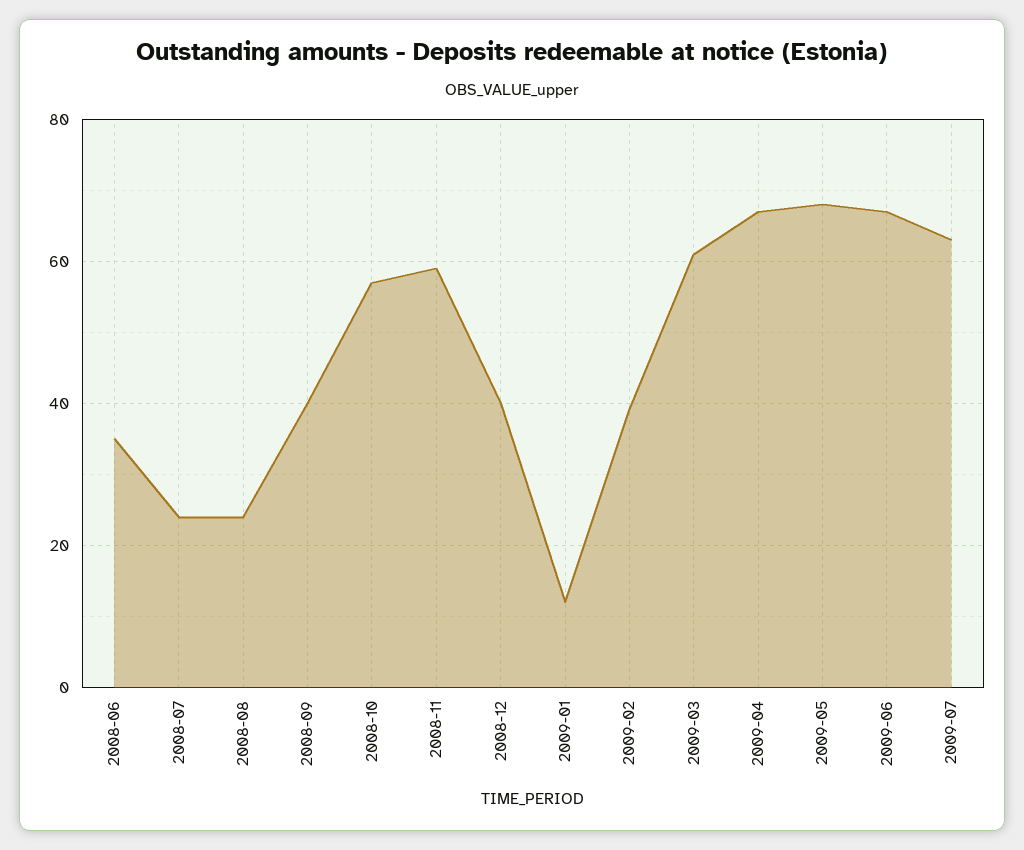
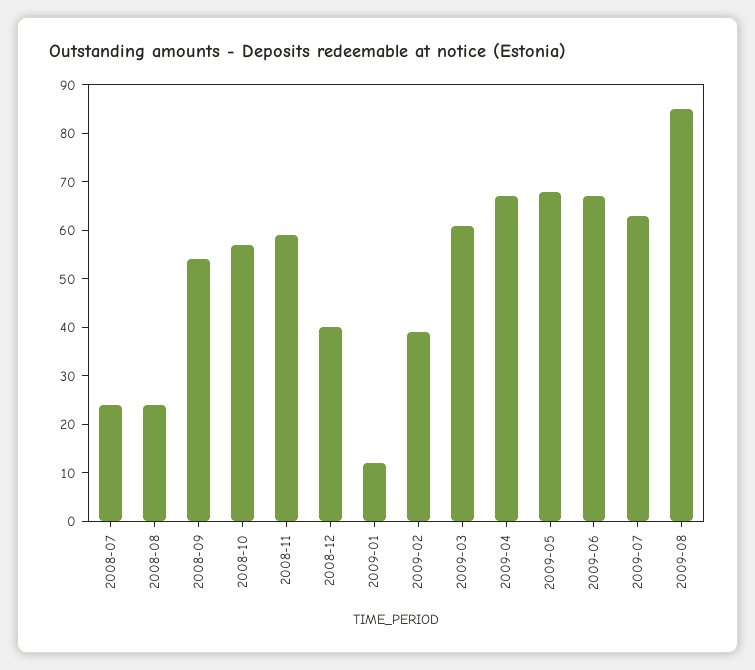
2008-06: 35 -> none
2008-09: 40 -> 55
2009-08: none -> 85

